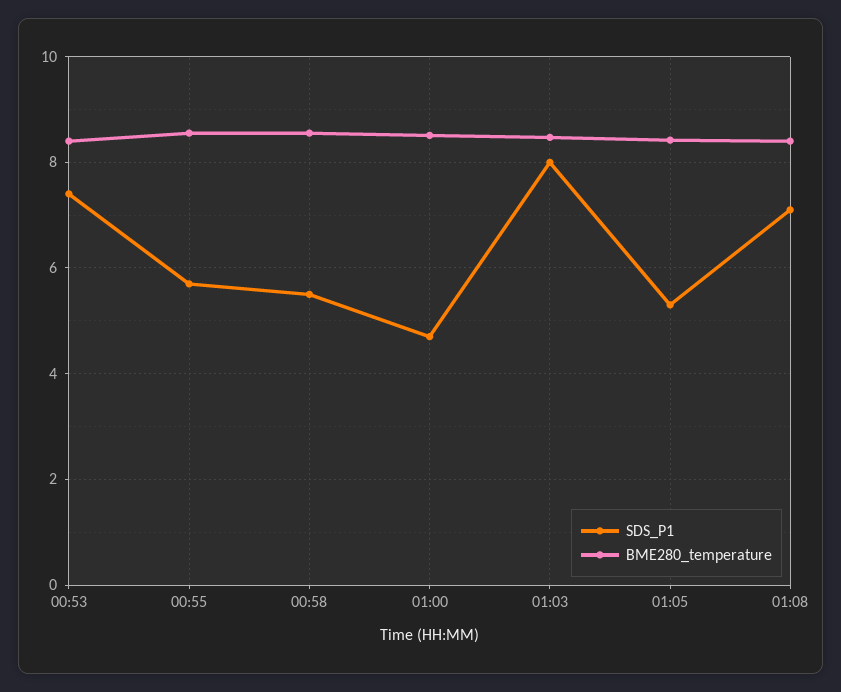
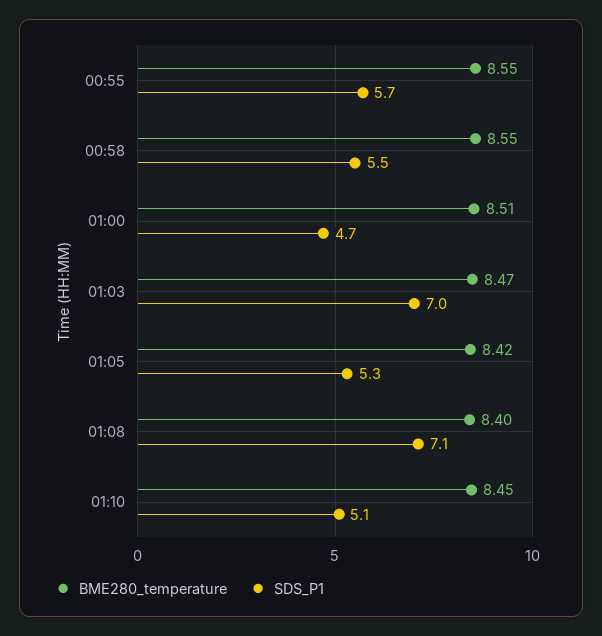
SDS_P1, 00:53: 7.4 -> none
BME280_temperature, 00:53: 8.4 -> none
SDS_P1, 01:03: 8 -> 7
BME280_temperature, 01:10: none -> 8.45
SDS_P1, 01:10: none -> 5.1

